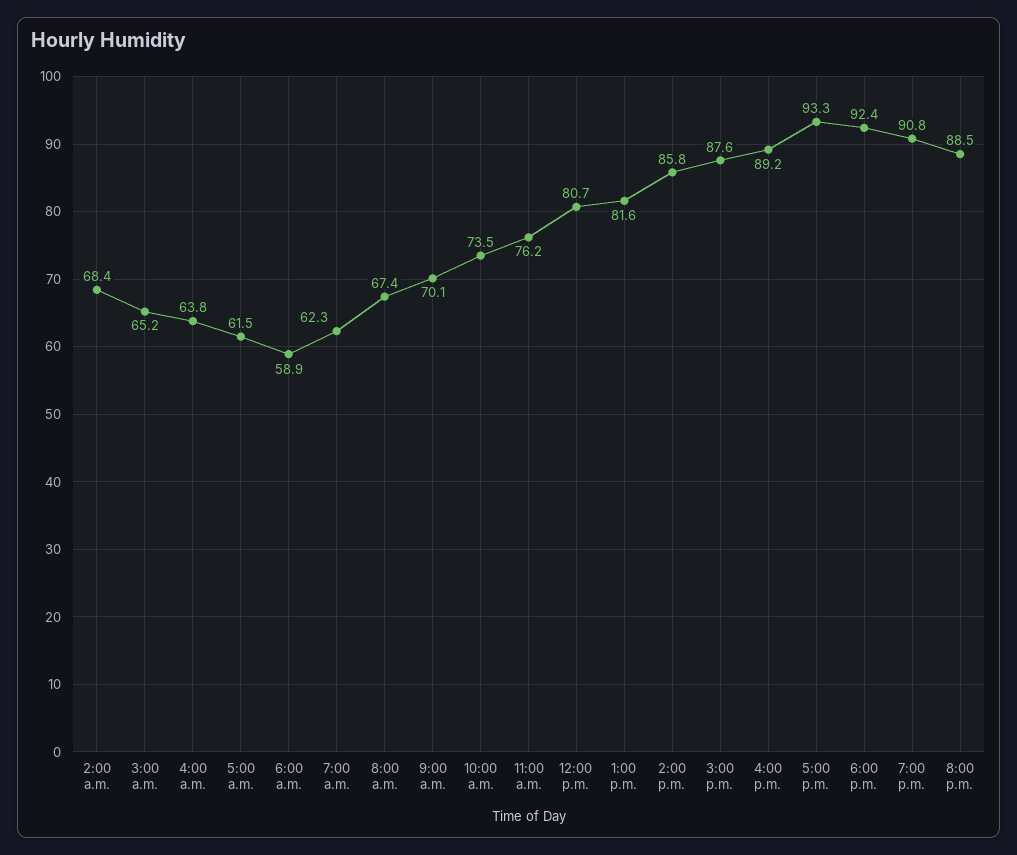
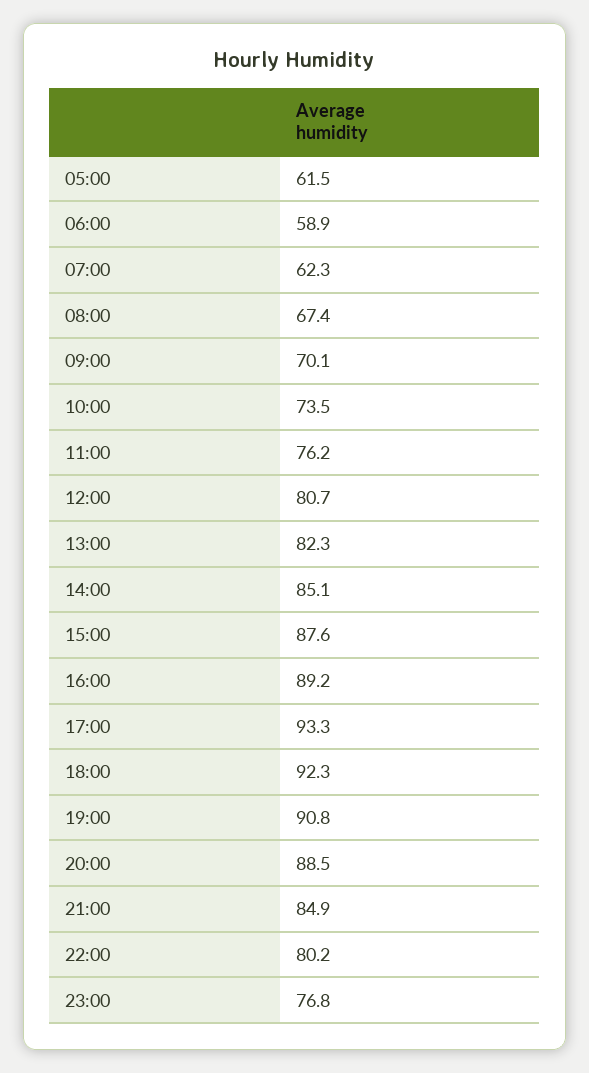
2:00 a.m.: 68.4 -> none
3:00 a.m.: 65.2 -> none
4:00 a.m.: 63.8 -> none
1:00 p.m.: 81.6 -> 82.3
2:00 p.m.: 85.8 -> 85.1
6:00 p.m.: 92.4 -> 92.3
21:00: none -> 84.9
22:00: none -> 80.2
23:00: none -> 76.8

